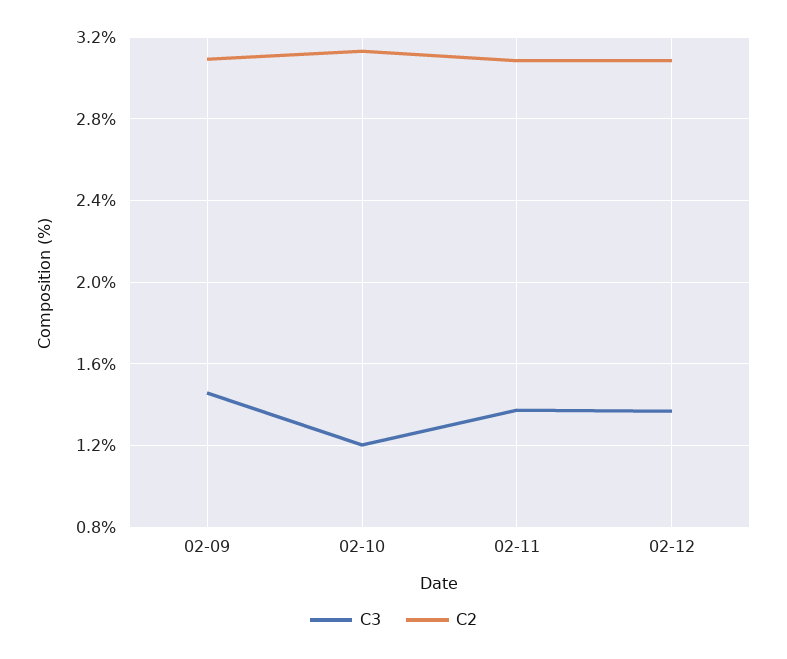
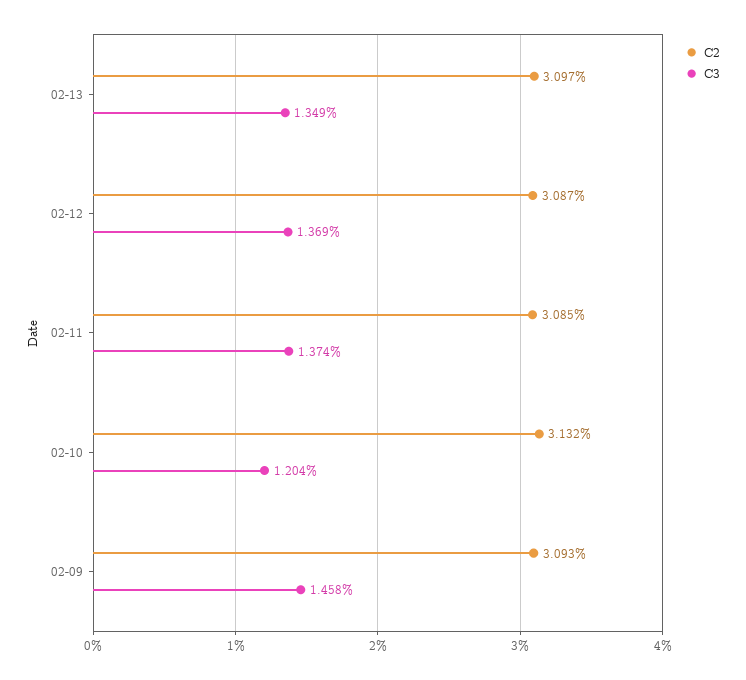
C2, 02-13: none -> 3.097
C3, 02-13: none -> 1.349

